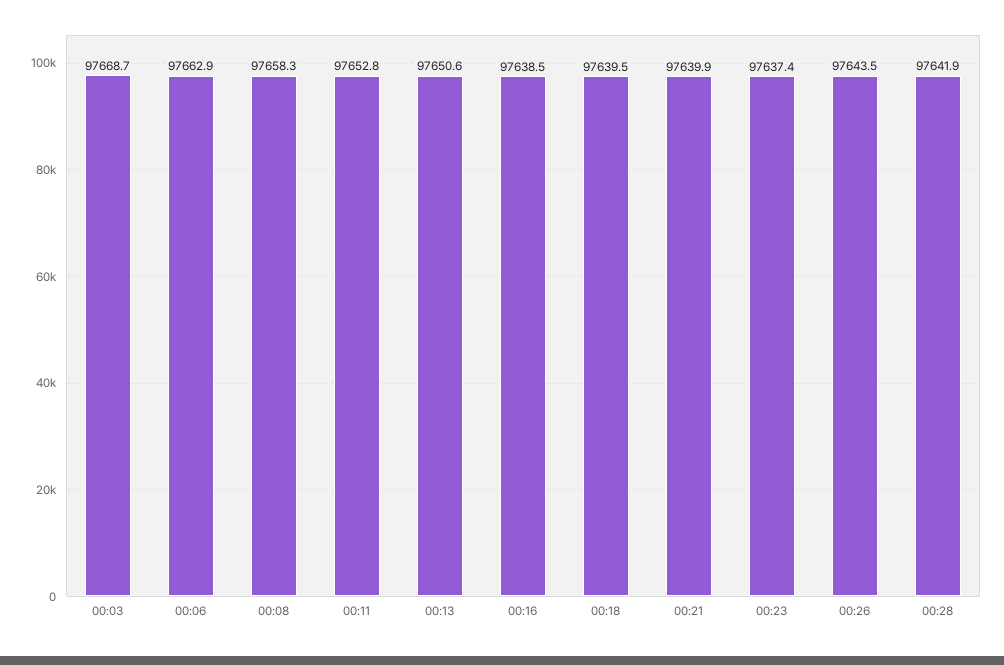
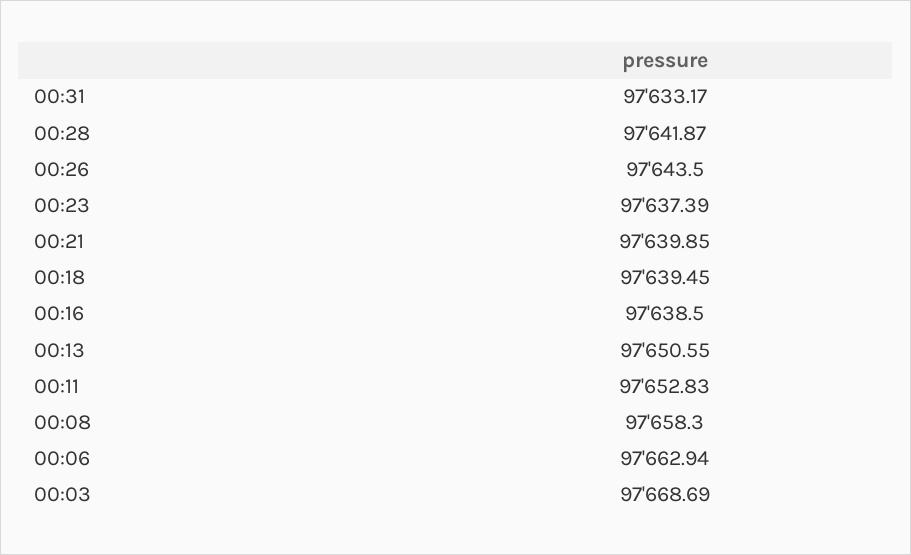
00:31: none -> 97633.17

